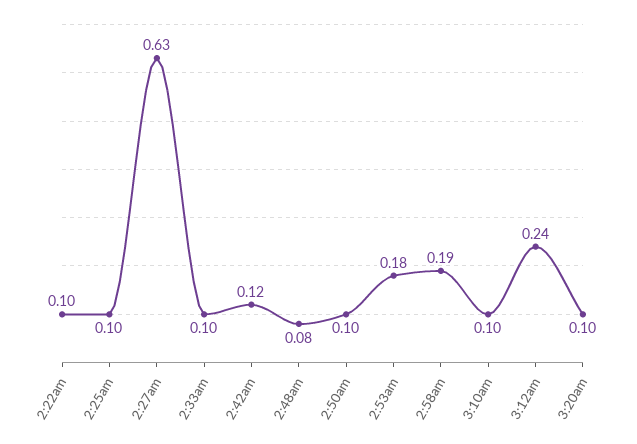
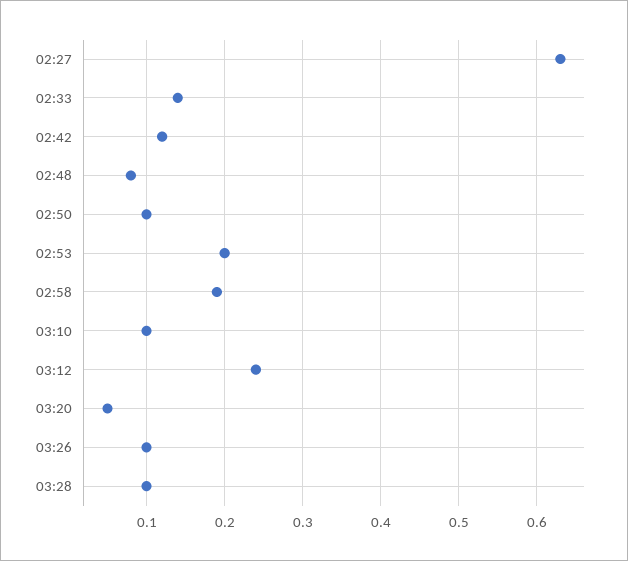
2:22am: 0.1 -> none
2:25am: 0.1 -> none
2:33am: 0.1 -> 0.14
2:53am: 0.18 -> 0.2
3:20am: 0.1 -> 0.05
03:26: none -> 0.1
03:28: none -> 0.1

